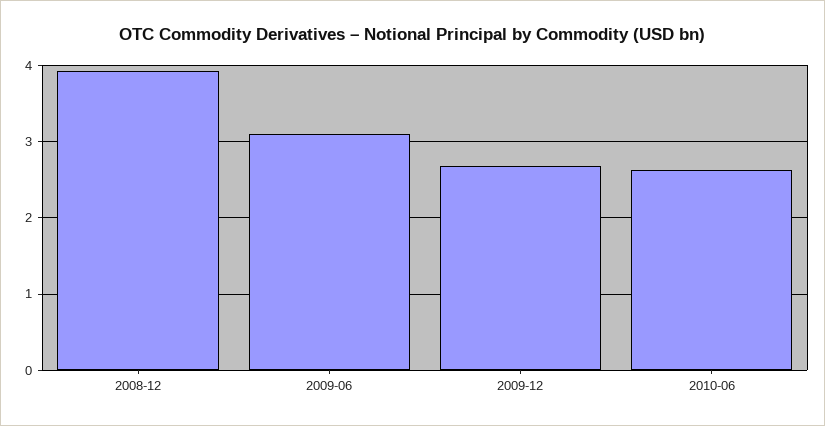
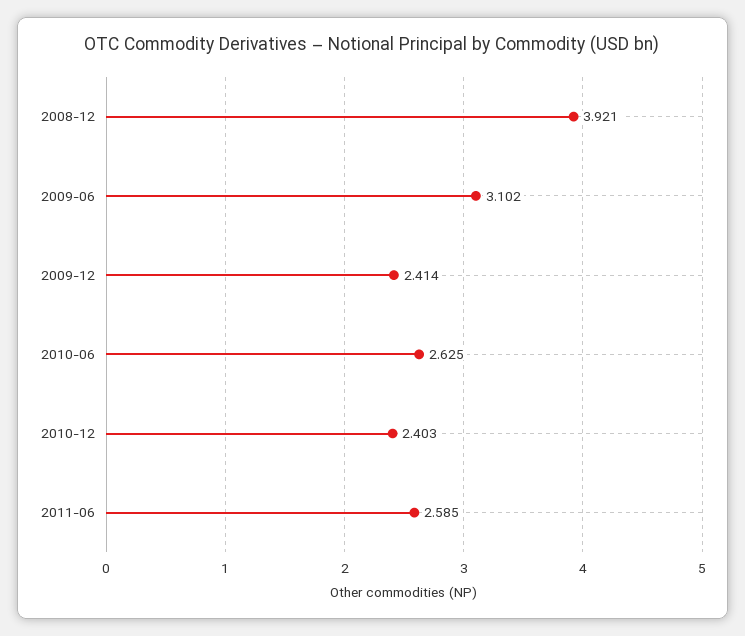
2009-12: 2.7 -> 2.414
2010-12: none -> 2.403
2011-06: none -> 2.585

